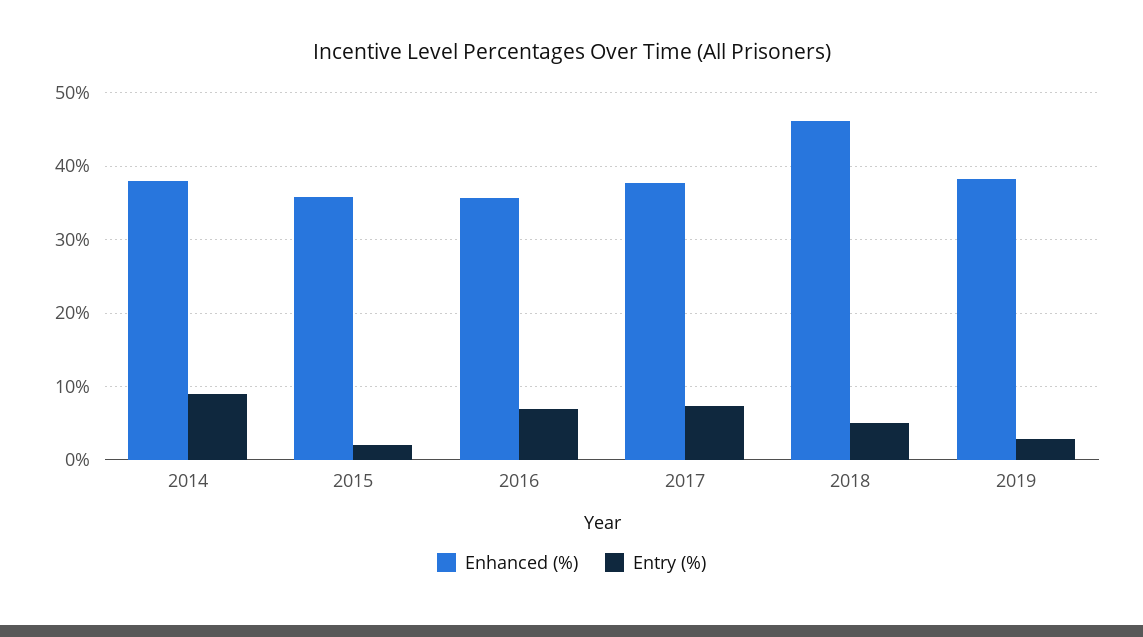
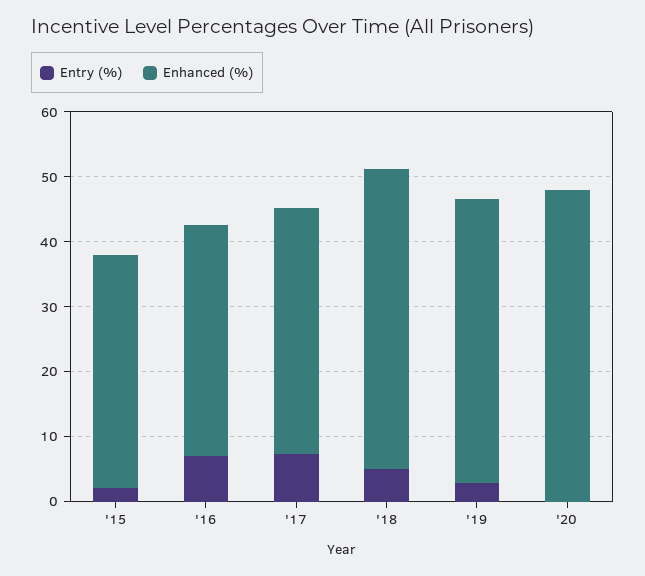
Enhanced (%), 2014: 38 -> none
Entry (%), 2014: 9 -> none
Enhanced (%), 2019: 38 -> 44
Entry (%), '20: none -> 0
Enhanced (%), '20: none -> 48

